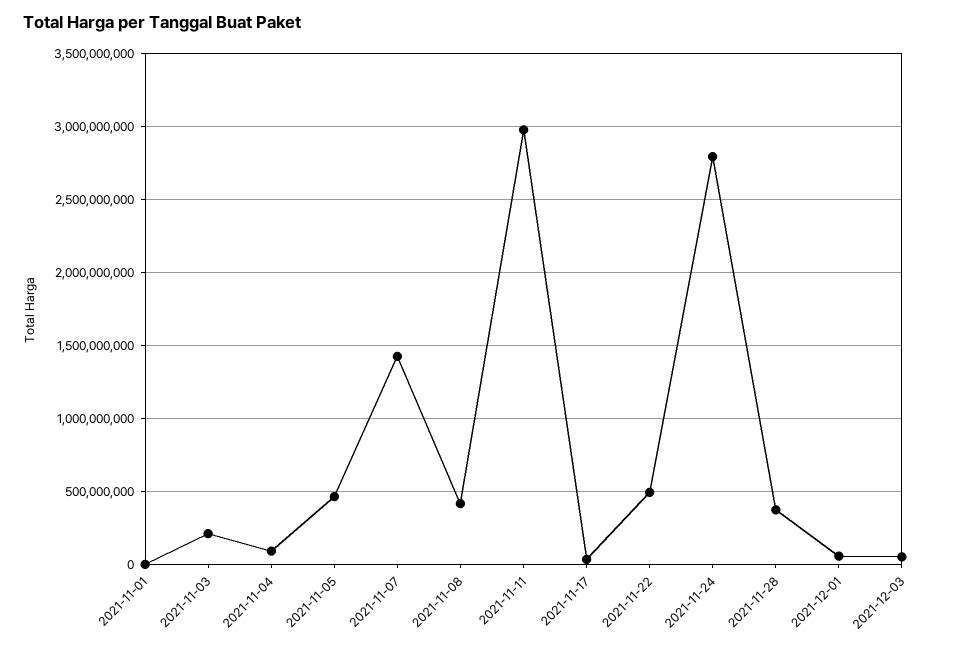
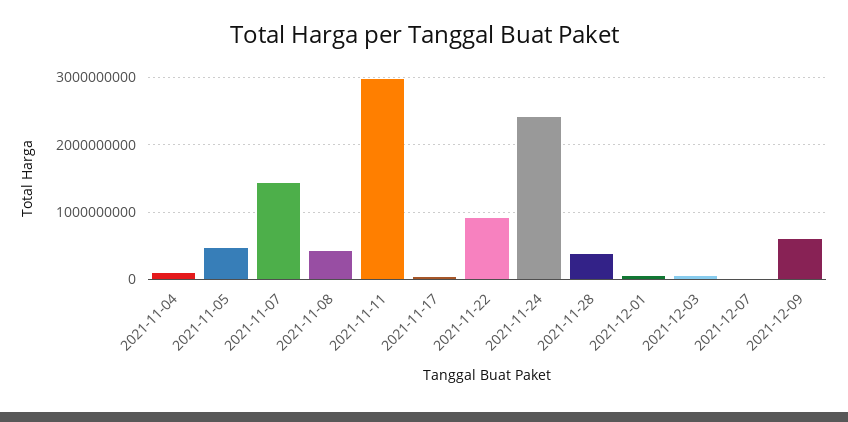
2021-11-01: 0 -> none
2021-11-03: 200000000 -> none
2021-11-22: 500000000 -> 900000000
2021-11-24: 2800000000 -> 2400000000
2021-12-07: none -> 0
2021-12-09: none -> 600000000

